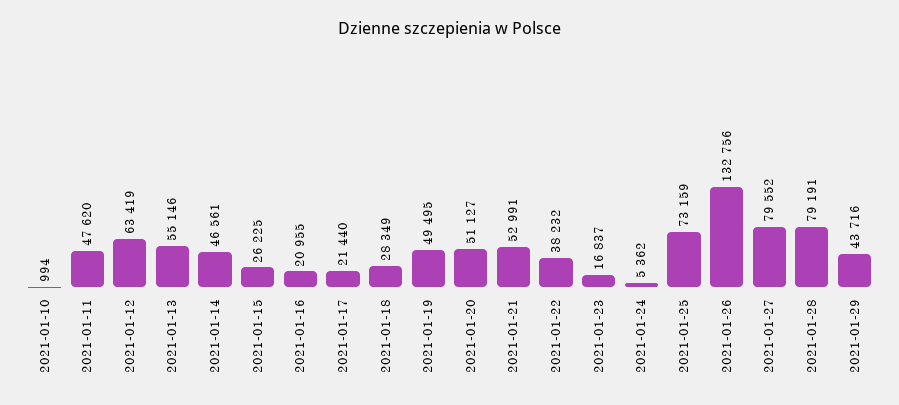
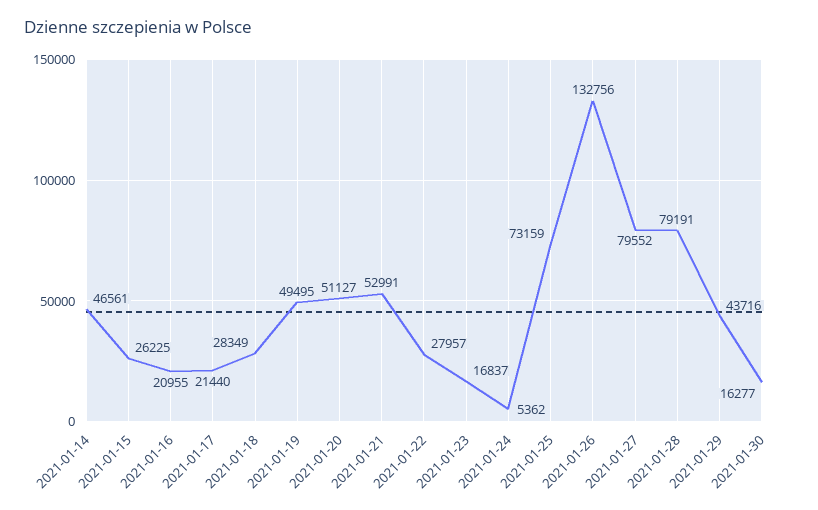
2021-01-10: 994 -> none
2021-01-11: 47620 -> none
2021-01-12: 63419 -> none
2021-01-13: 55146 -> none
2021-01-22: 38232 -> 27957
2021-01-30: none -> 16277

